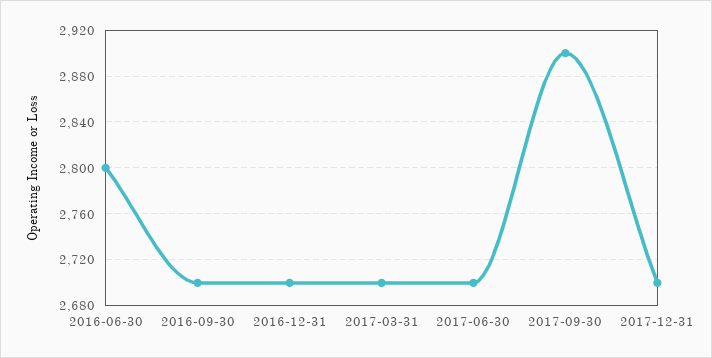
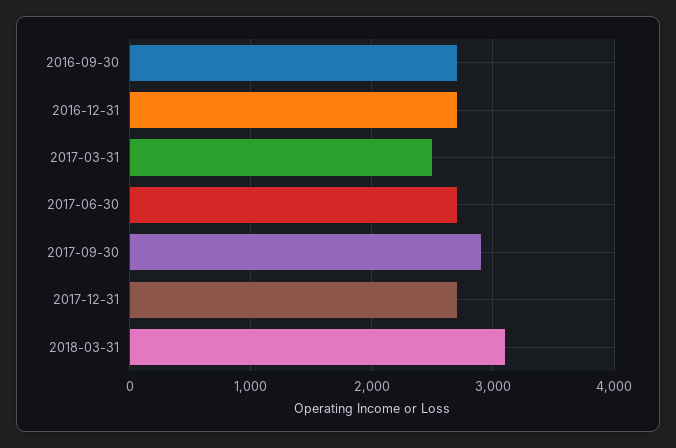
2016-06-30: 2800 -> none
2017-03-31: 2700 -> 2500
2018-03-31: none -> 3100

